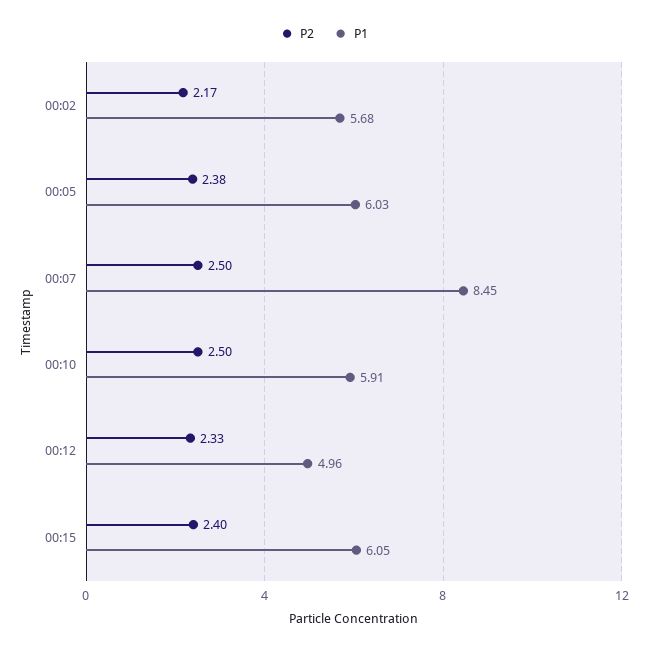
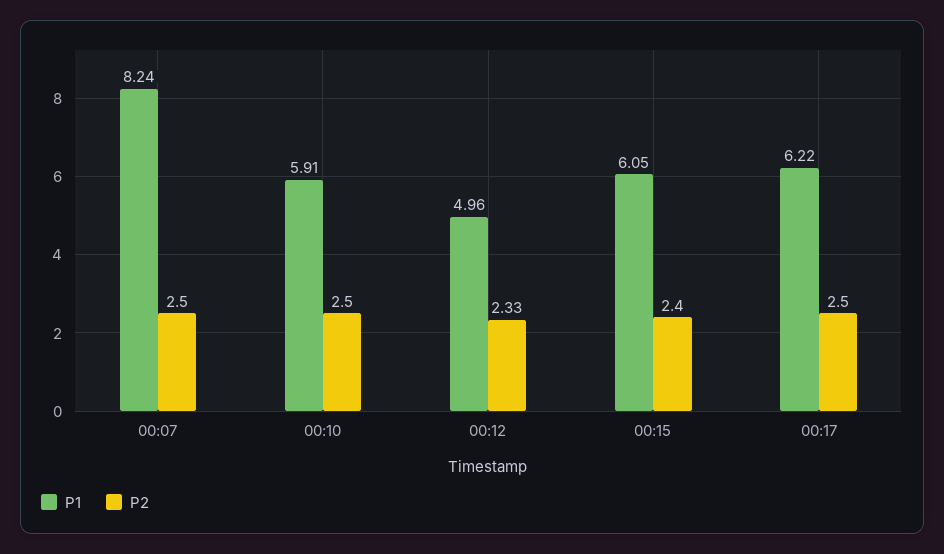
P2, 00:02: 2.17 -> none
P1, 00:02: 5.68 -> none
P2, 00:05: 2.38 -> none
P1, 00:05: 6.03 -> none
P1, 00:07: 8.45 -> 8.24
P1, 00:17: none -> 6.22
P2, 00:17: none -> 2.5

